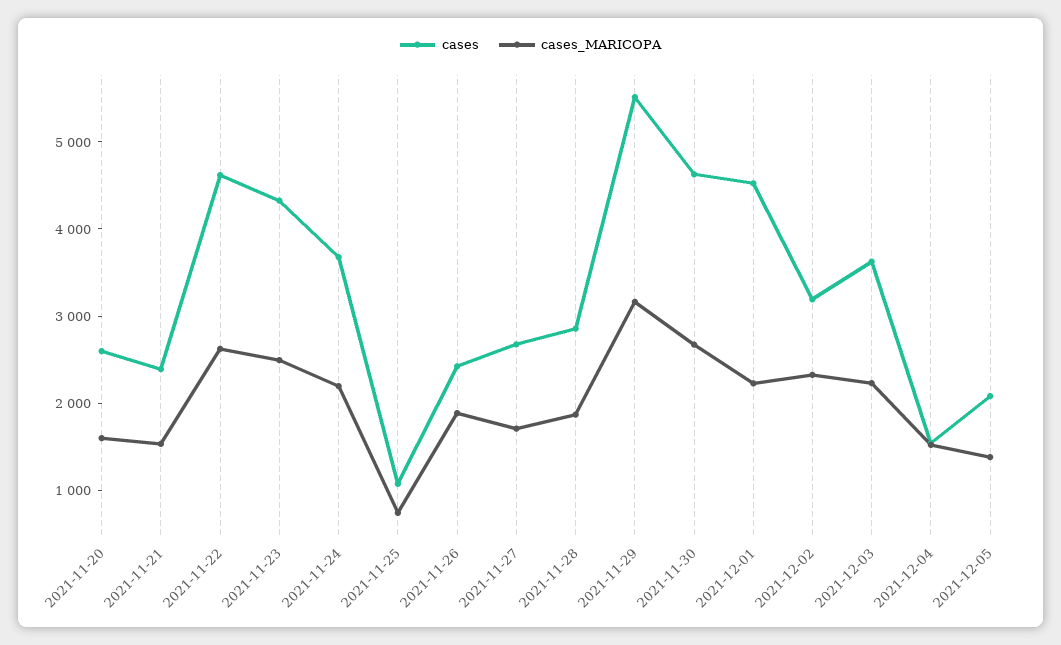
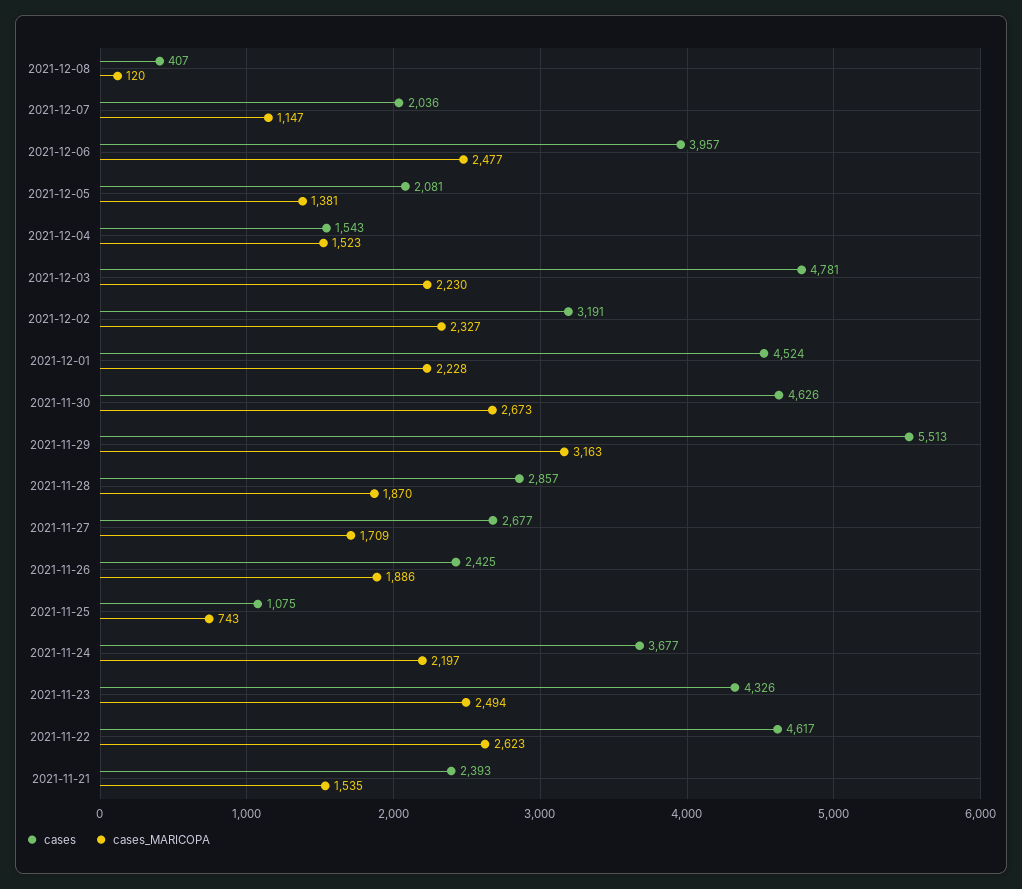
cases, 2021-11-20: 2600 -> none
cases_MARICOPA, 2021-11-20: 1600 -> none
cases, 2021-12-03: 3600 -> 4781
cases, 2021-12-08: none -> 407
cases_MARICOPA, 2021-12-08: none -> 120
cases, 2021-12-07: none -> 2036
cases_MARICOPA, 2021-12-07: none -> 1147
cases, 2021-12-06: none -> 3957
cases_MARICOPA, 2021-12-06: none -> 2477

